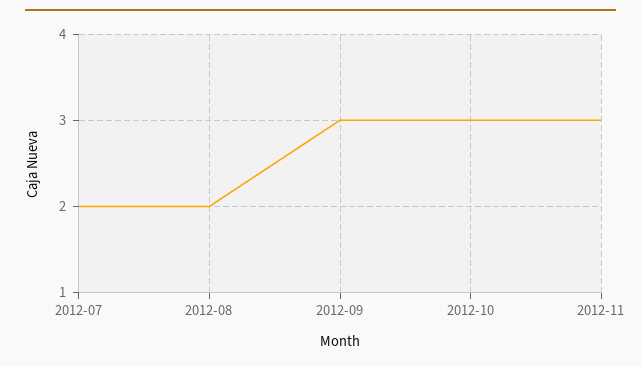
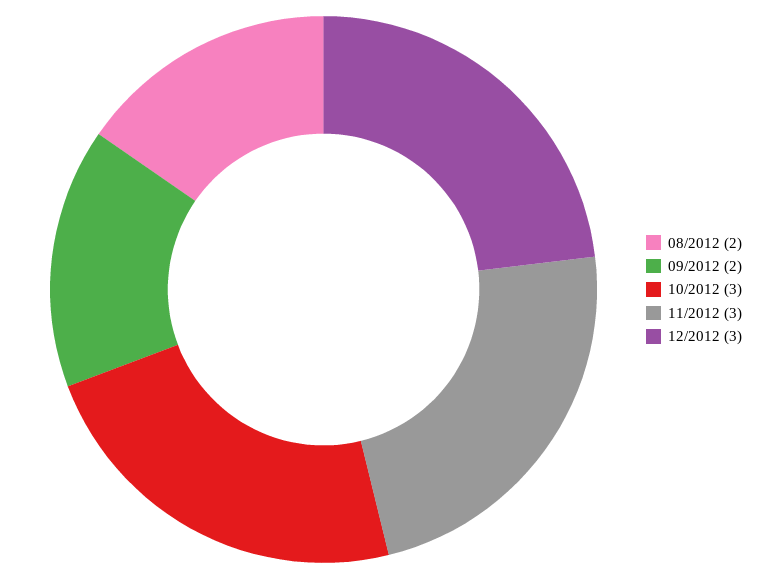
2012-07: 2 -> none
2012-09: 3 -> 2
12/2012: none -> 3

